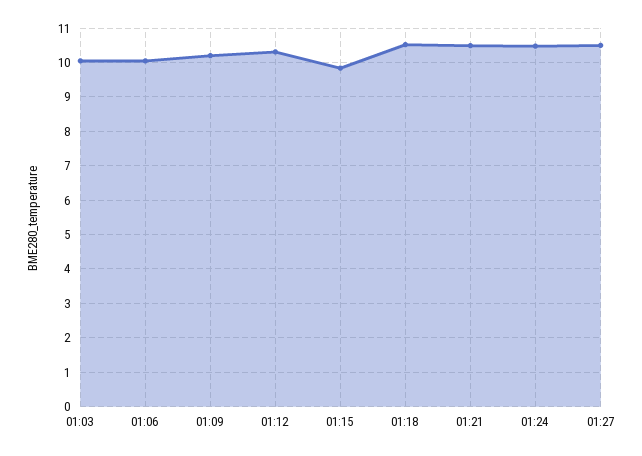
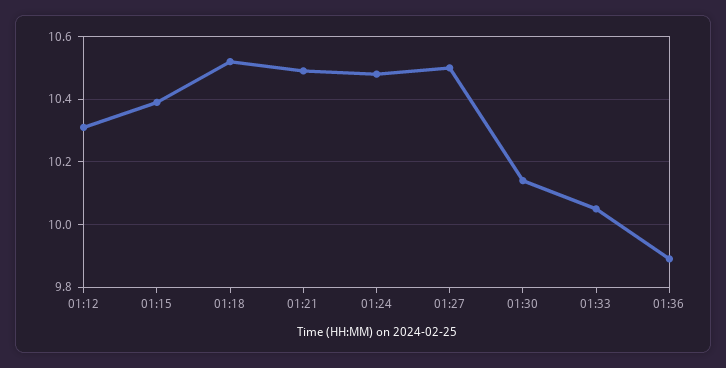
01:03: 10 -> none
01:06: 10 -> none
01:09: 10.2 -> none
01:15: 9.8 -> 10.4
01:30: none -> 10.15
01:33: none -> 10.05
01:36: none -> 9.9

